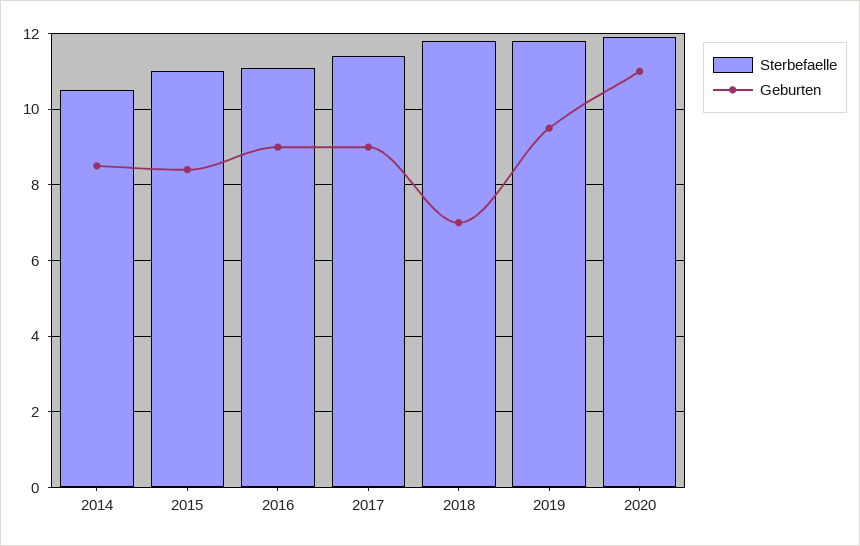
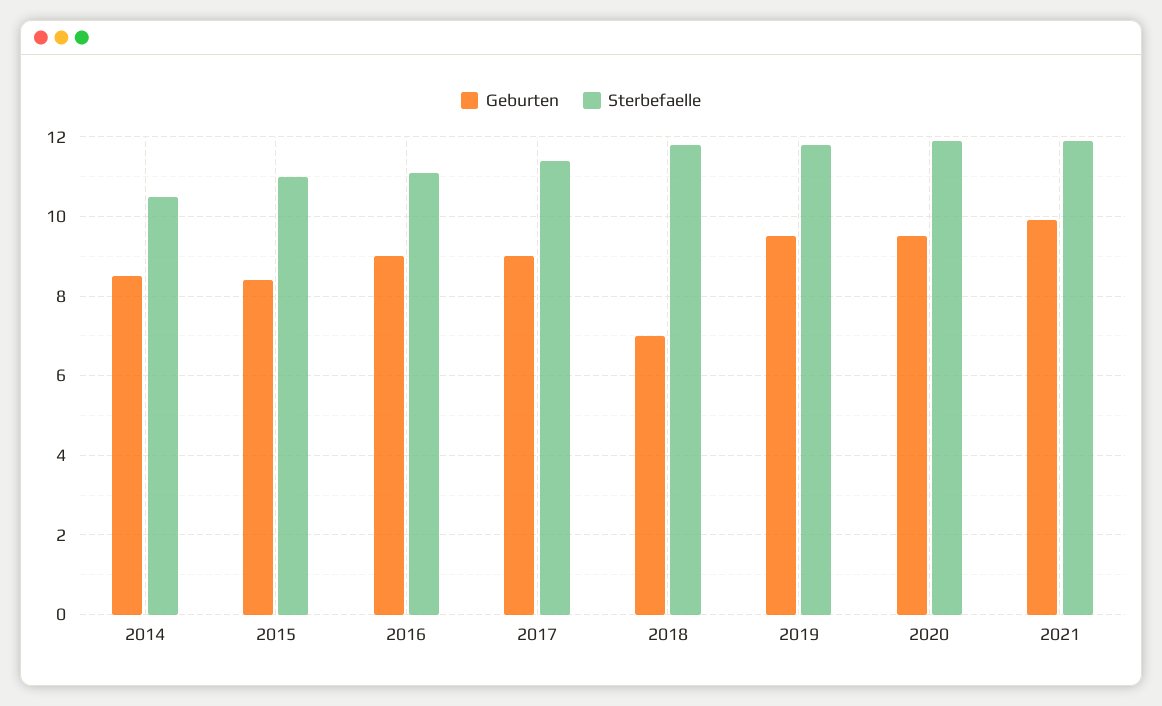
Geburten, 2020: 11 -> 9.5
Geburten, 2021: none -> 10
Sterbefaelle, 2021: none -> 12

